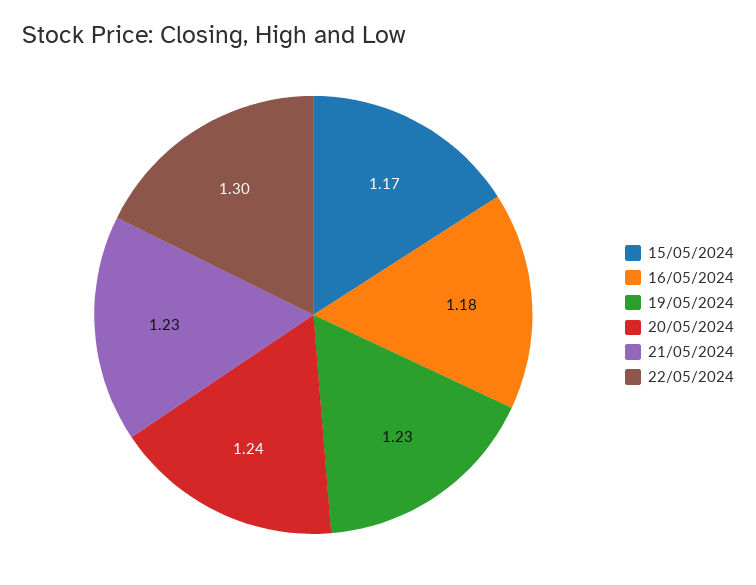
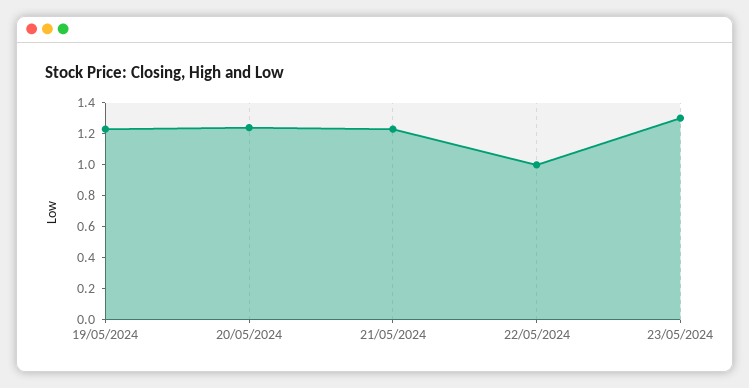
15/05/2024: 1.17 -> none
16/05/2024: 1.18 -> none
22/05/2024: 1.3 -> 1
23/05/2024: none -> 1.3

